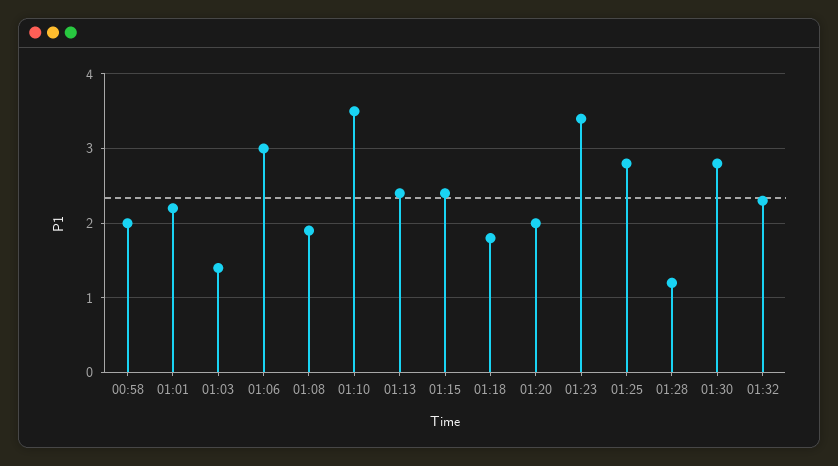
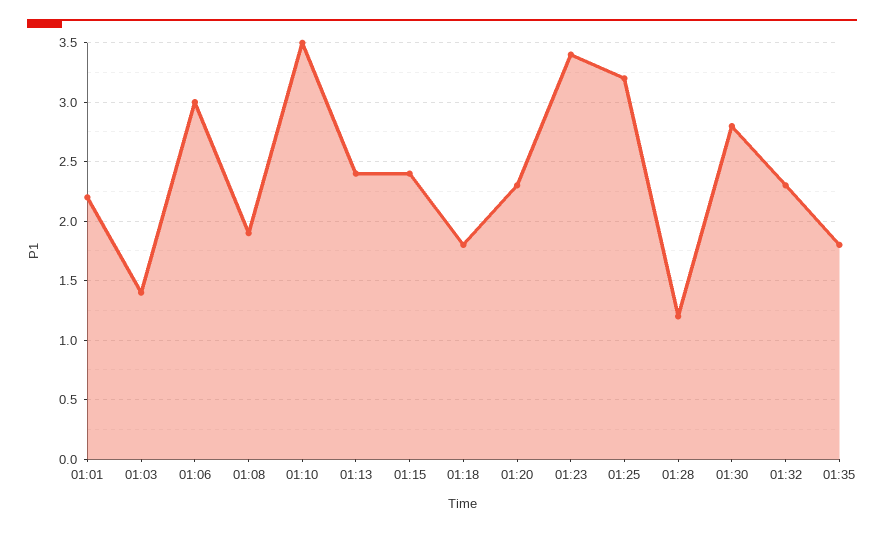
00:58: 2 -> none
01:20: 2 -> 2.3
01:25: 2.8 -> 3.2
01:35: none -> 1.8

